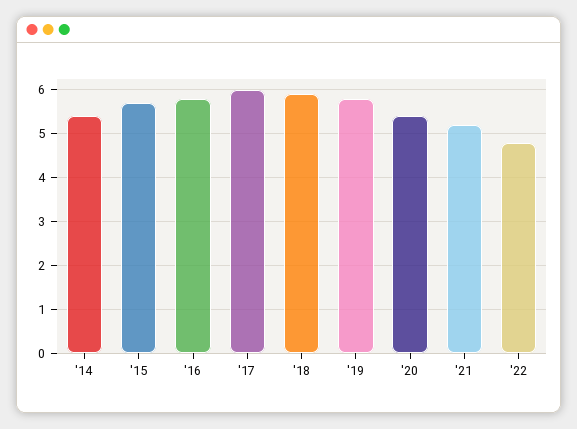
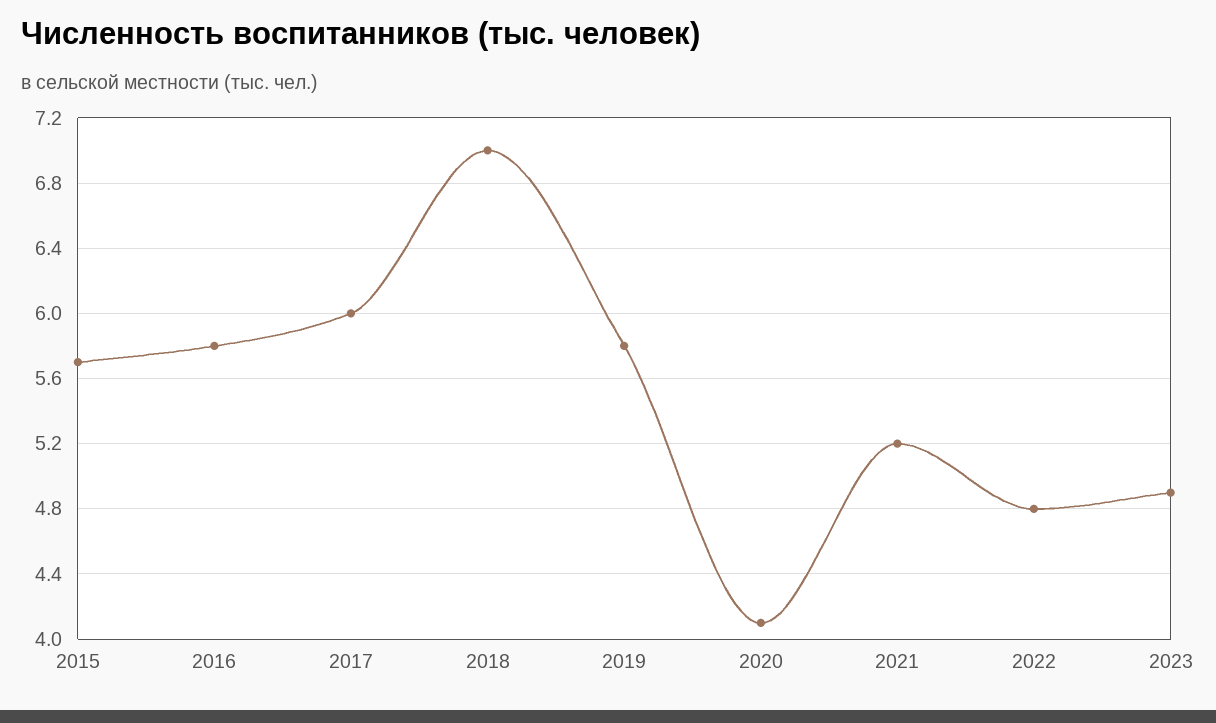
'14: 5.5 -> none
'18: 6 -> 7
'20: 5.5 -> 4.1
2023: none -> 4.9

